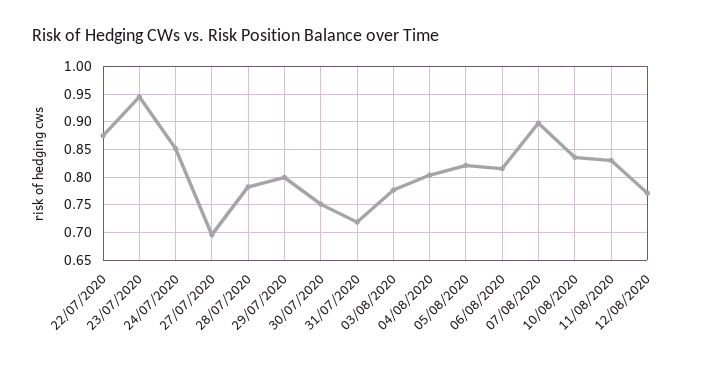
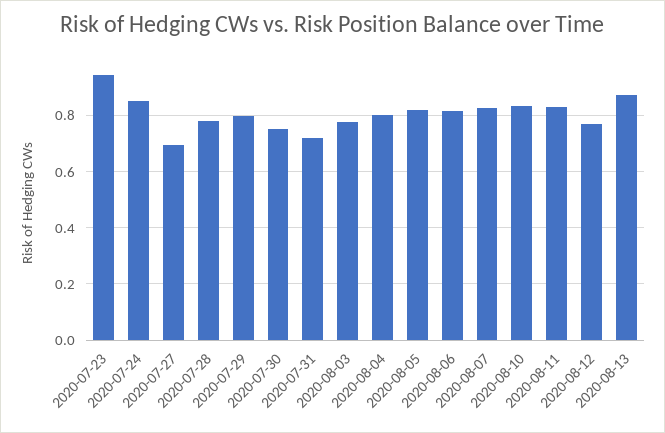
22/07/2020: 0.875 -> none
07/08/2020: 0.9 -> 0.825
2020-08-13: none -> 0.875

